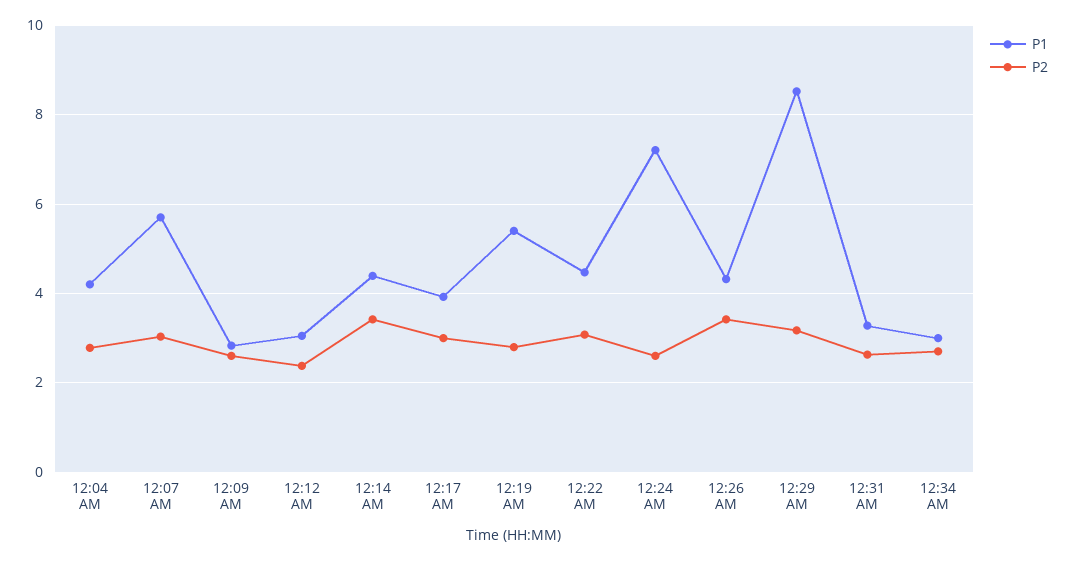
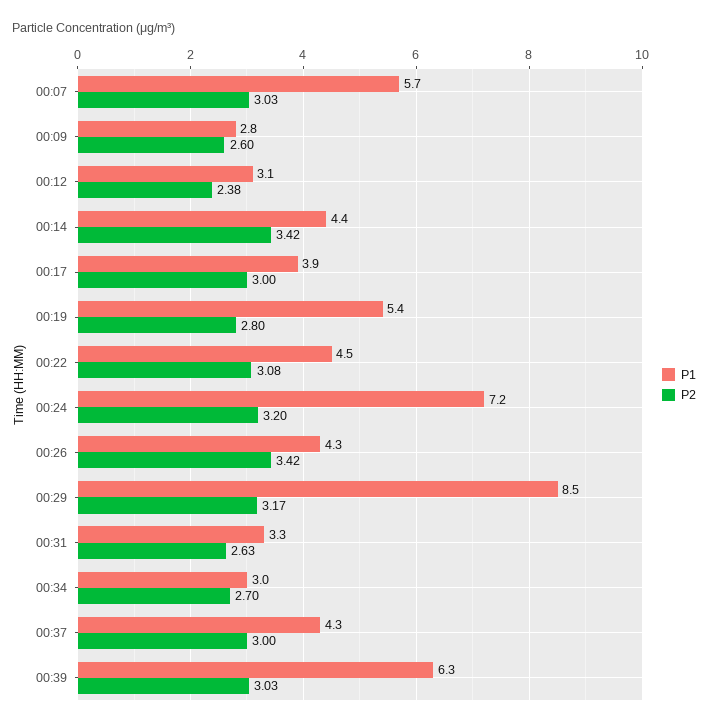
P1, 12:04 AM: 4.2 -> none
P2, 12:04 AM: 2.8 -> none
P2, 12:24 AM: 2.6 -> 3.2
P1, 00:37: none -> 4.3
P2, 00:37: none -> 3
P1, 00:39: none -> 6.3
P2, 00:39: none -> 3.03

